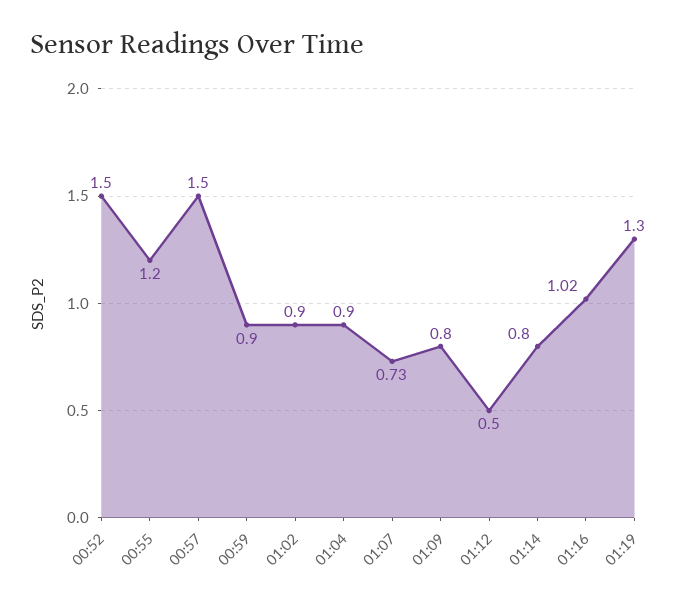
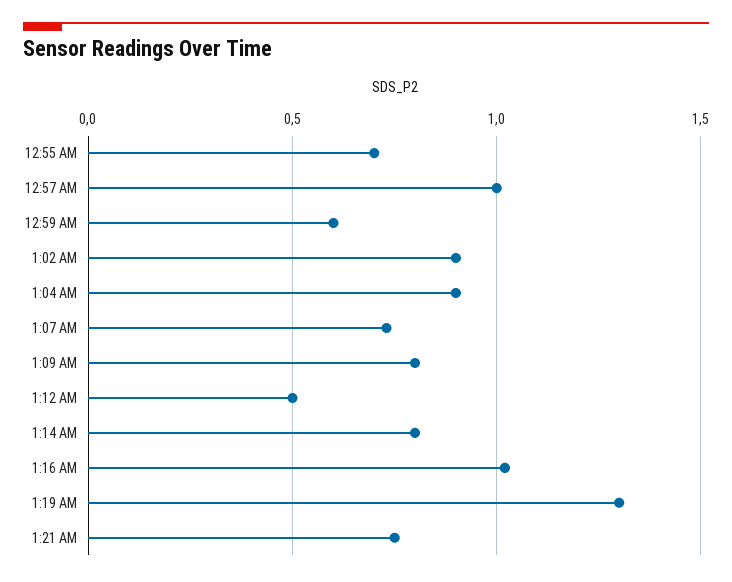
00:52: 1.5 -> none
00:55: 1.2 -> 0.7
00:57: 1.5 -> 1
00:59: 0.9 -> 0.6
1:21 AM: none -> 0.75

